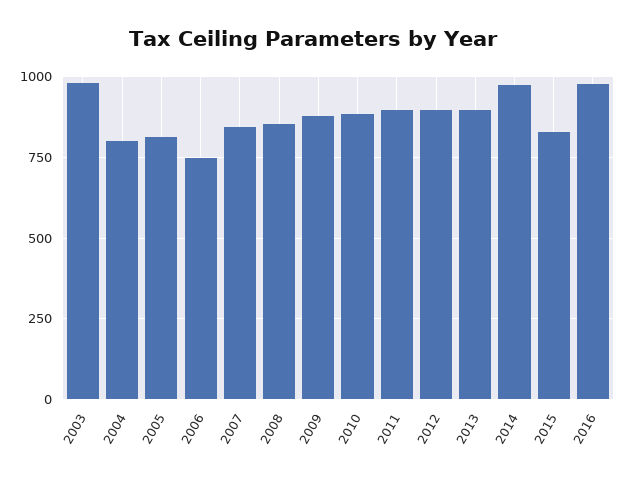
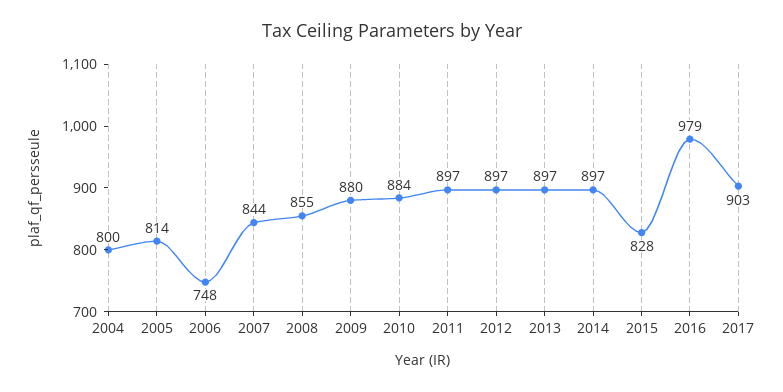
2003: 975 -> none
2014: 975 -> 897
2017: none -> 903

